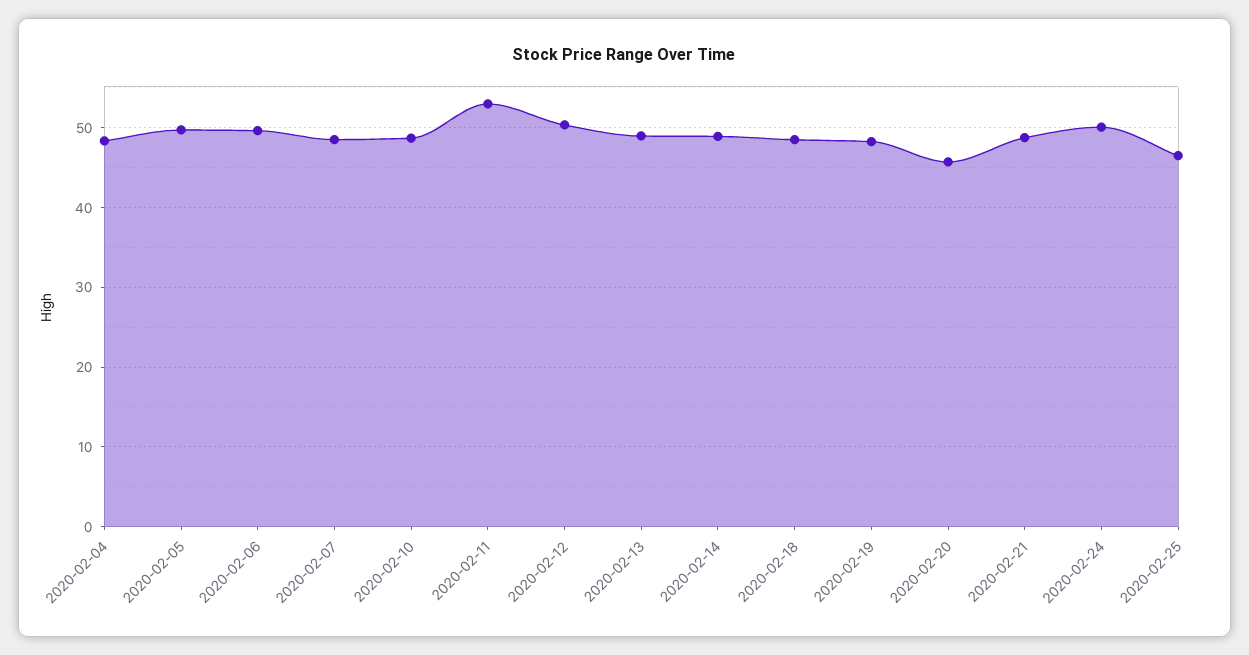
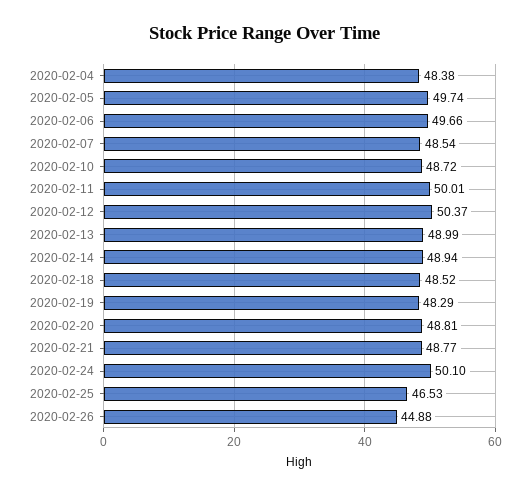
2020-02-11: 53 -> 50.01
2020-02-20: 46 -> 48.81
2020-02-26: none -> 44.88

